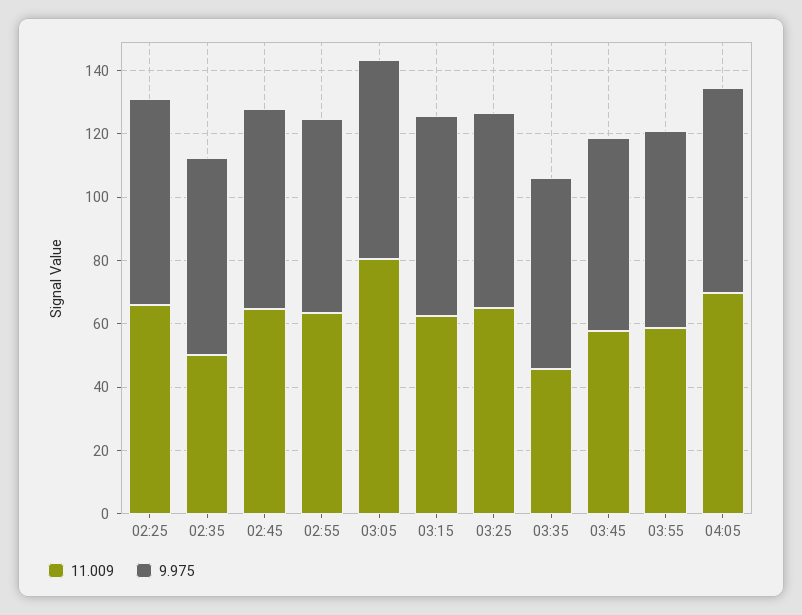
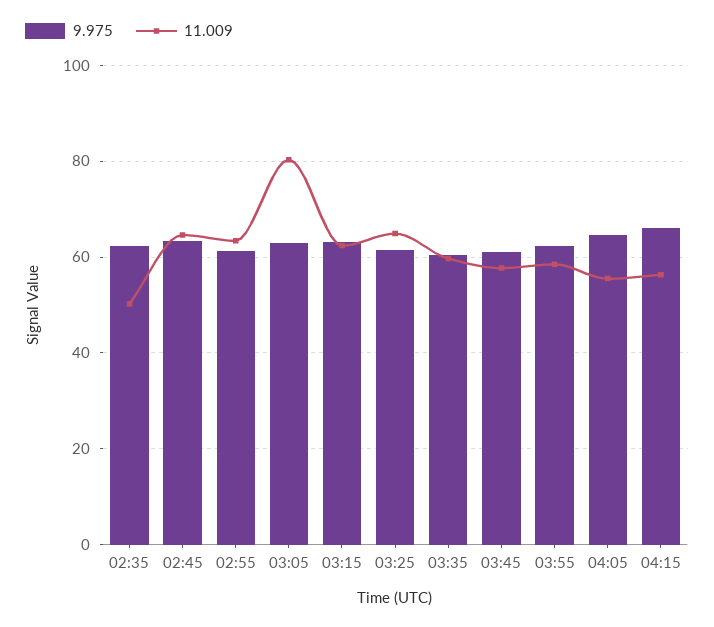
11.009, 02:25: 65 -> none
9.975, 02:25: 65 -> none
11.009, 03:35: 45 -> 60
11.009, 04:05: 70 -> 56
9.975, 04:15: none -> 66
11.009, 04:15: none -> 56

